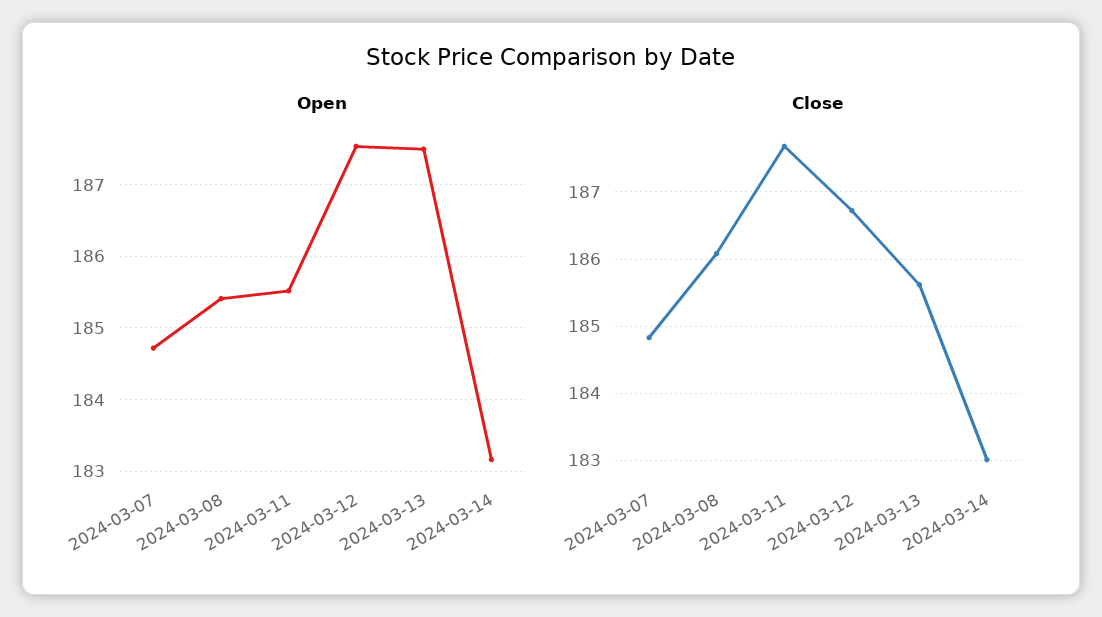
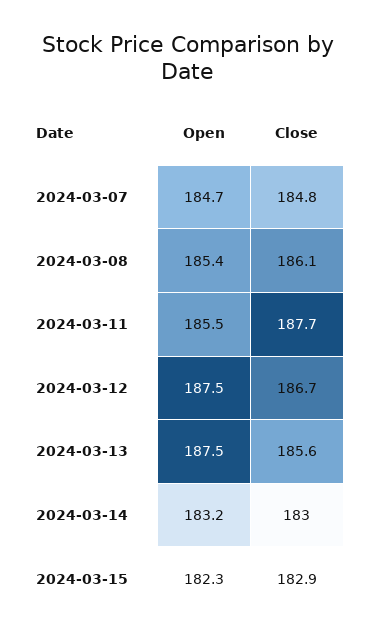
Open, 2024-03-15: none -> 182.3
Close, 2024-03-15: none -> 182.9

